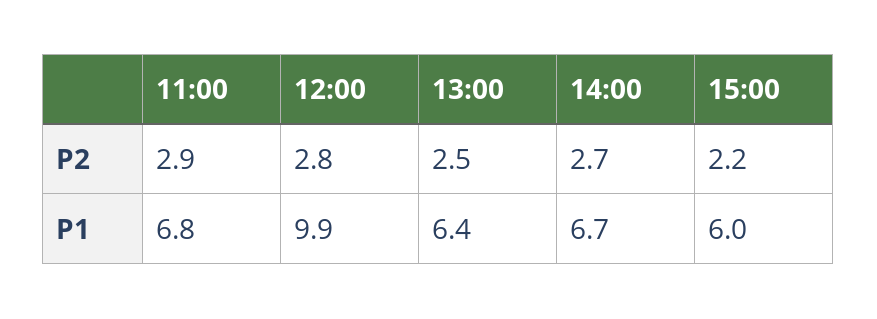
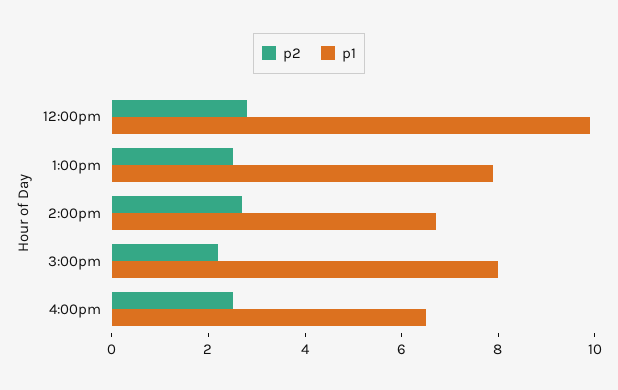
P2, 11:00: 2.9 -> none
P1, 11:00: 6.8 -> none
P1, 13:00: 6.4 -> 8
P1, 15:00: 6 -> 8
P2, 4:00pm: none -> 2.5
P1, 4:00pm: none -> 6.5

